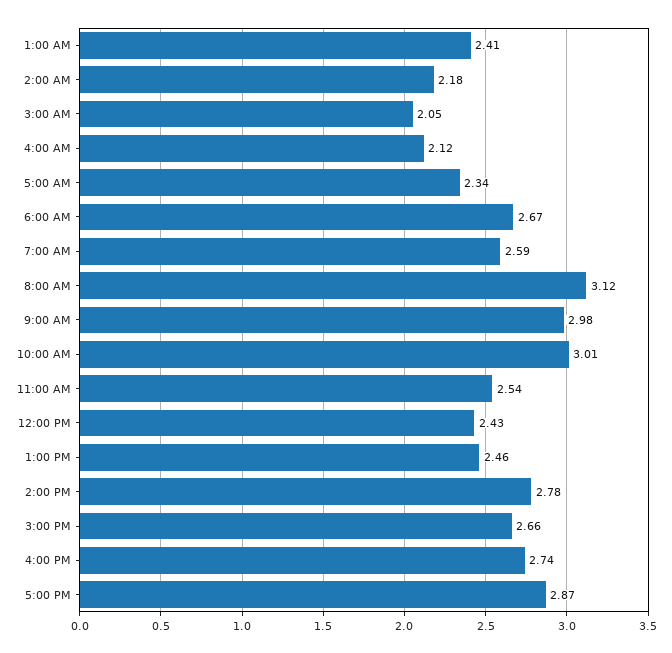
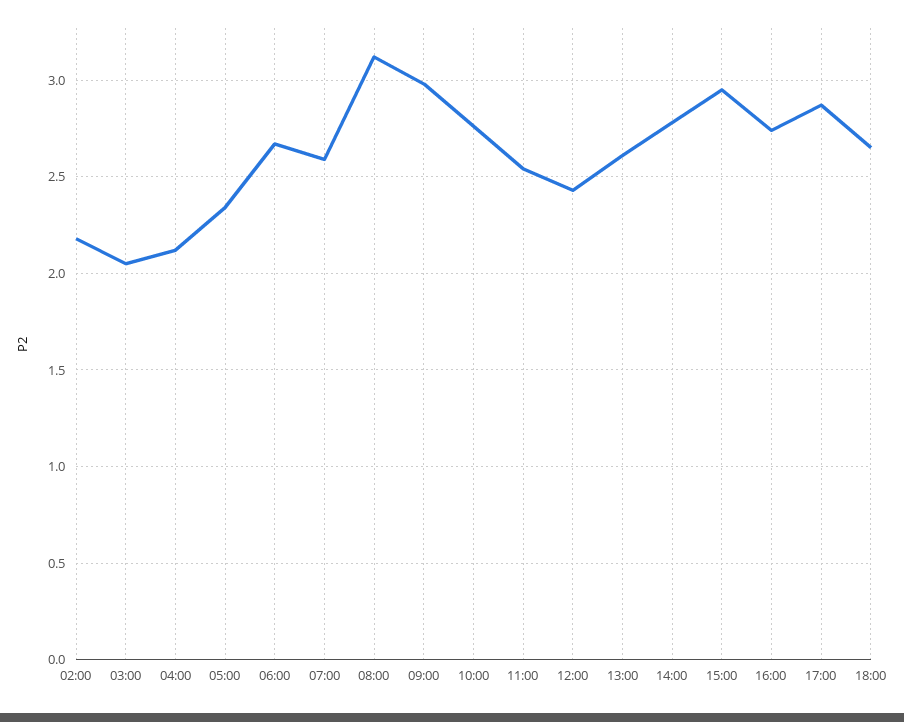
1:00 AM: 2.41 -> none
10:00 AM: 3.01 -> 2.75
1:00 PM: 2.46 -> 2.6
3:00 PM: 2.66 -> 2.95
18:00: none -> 2.65

